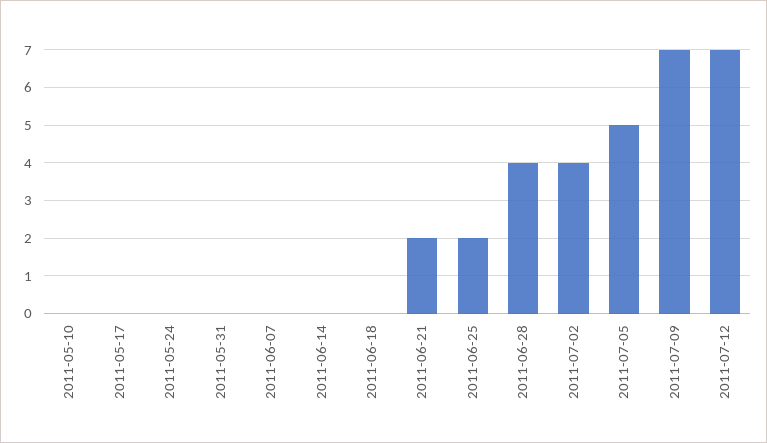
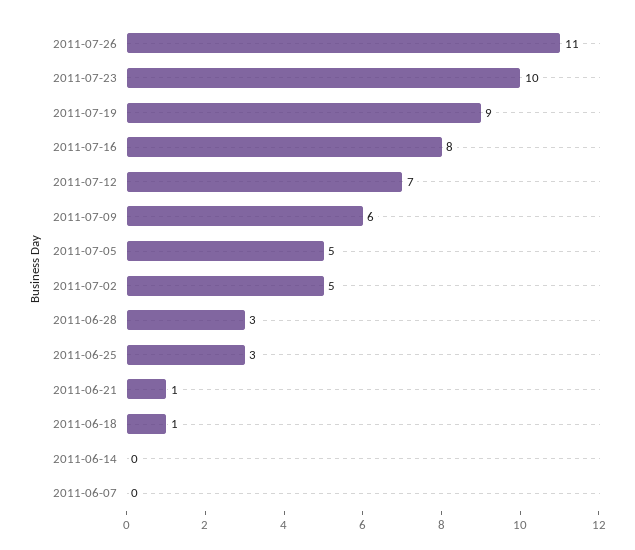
2011-05-10: 0 -> none
2011-05-17: 0 -> none
2011-05-24: 0 -> none
2011-05-31: 0 -> none
2011-06-18: 0 -> 1
2011-06-21: 2 -> 1
2011-06-25: 2 -> 3
2011-06-28: 4 -> 3
2011-07-02: 4 -> 5
2011-07-09: 7 -> 6
2011-07-26: none -> 11
2011-07-23: none -> 10
2011-07-19: none -> 9
2011-07-16: none -> 8

